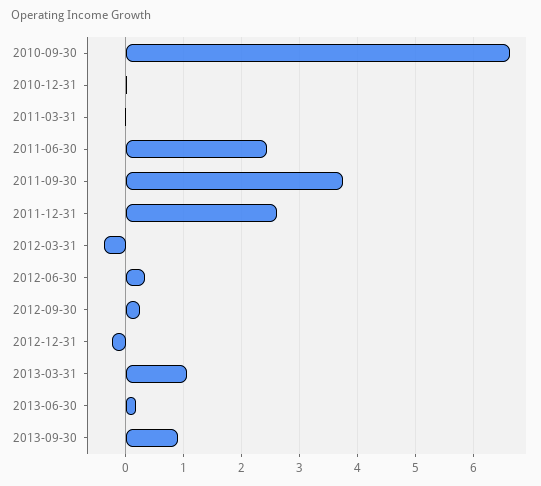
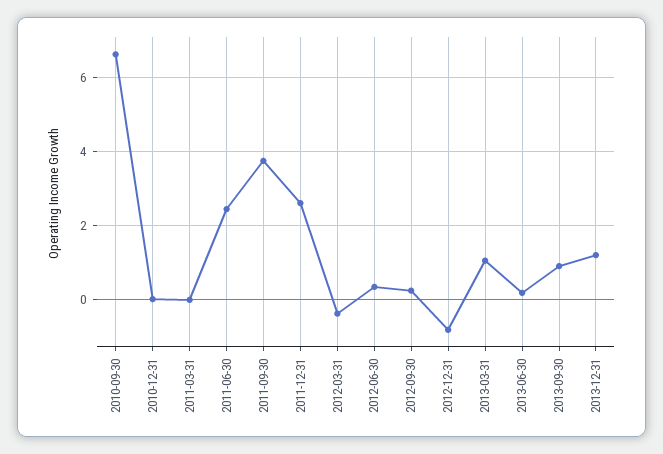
2012-12-31: -0.2 -> -0.8
2013-12-31: none -> 1.2

